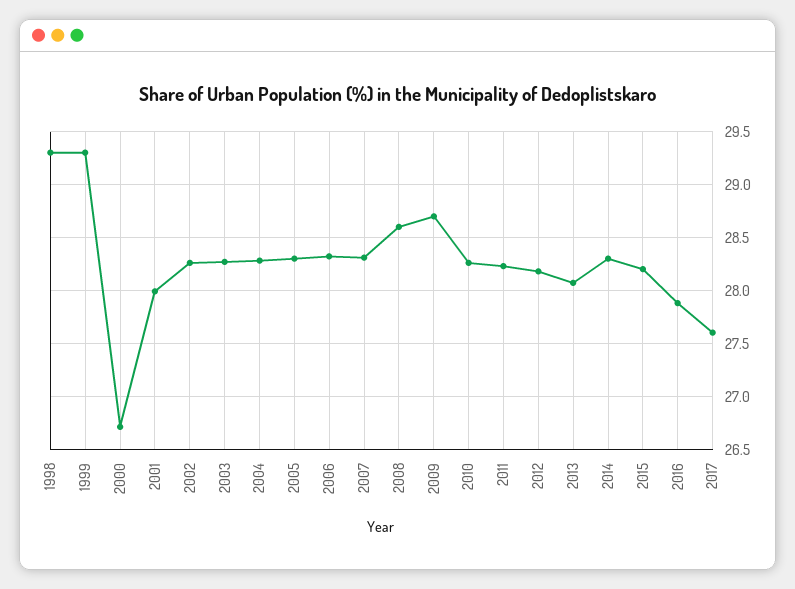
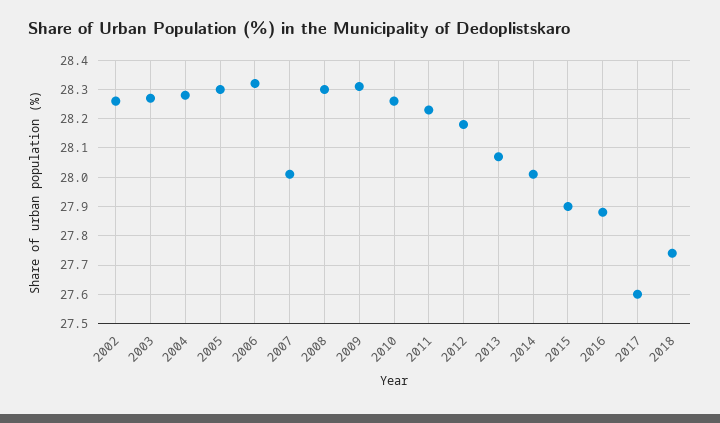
1998: 29.3 -> none
1999: 29.3 -> none
2000: 26.7 -> none
2001: 28 -> none
2007: 28.3 -> 28
2008: 28.6 -> 28.3
2009: 28.7 -> 28.3
2014: 28.3 -> 28
2015: 28.2 -> 27.9
2018: none -> 27.75

